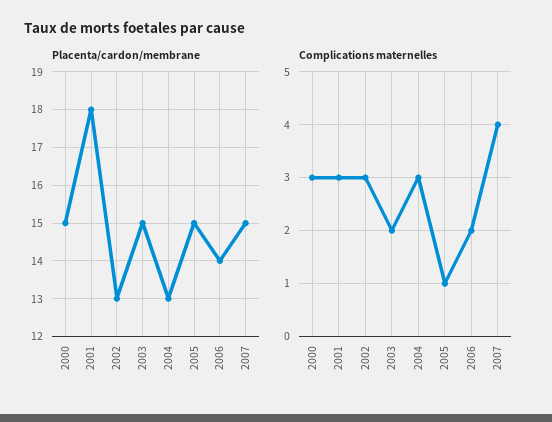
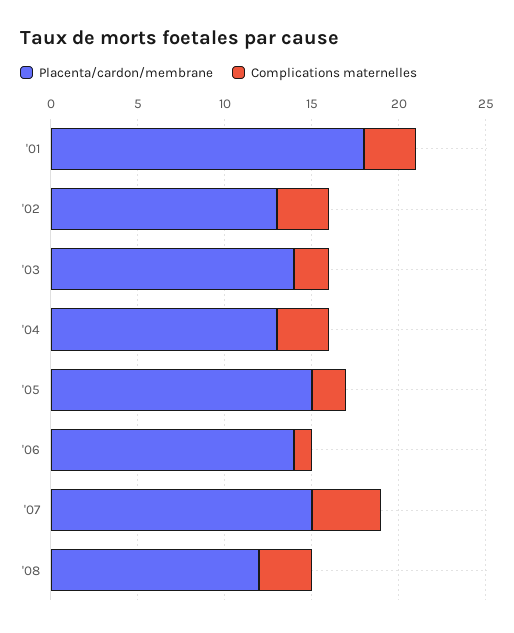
Placenta/cardon/membrane, 2000: 15 -> none
Placenta/cardon/membrane, 2003: 15 -> 14
Complications maternelles, 2000: 3 -> none
Complications maternelles, 2005: 1 -> 2
Complications maternelles, 2006: 2 -> 1
Placenta/cardon/membrane, '08: none -> 12
Complications maternelles, '08: none -> 3

